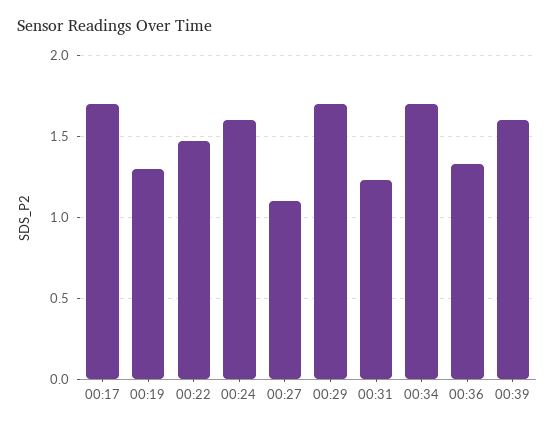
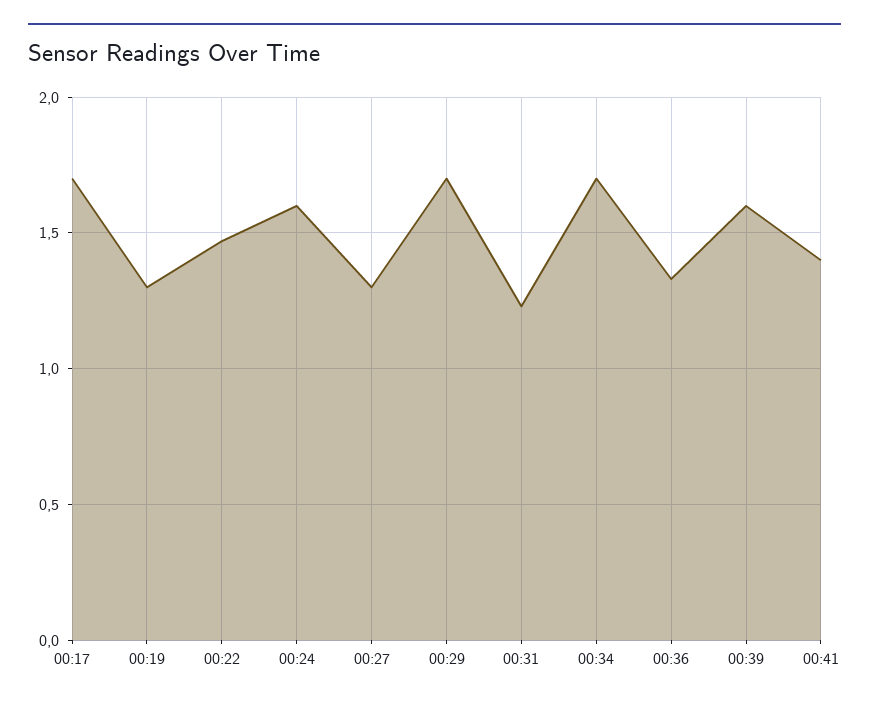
00:27: 1.1 -> 1.3
00:41: none -> 1.4

